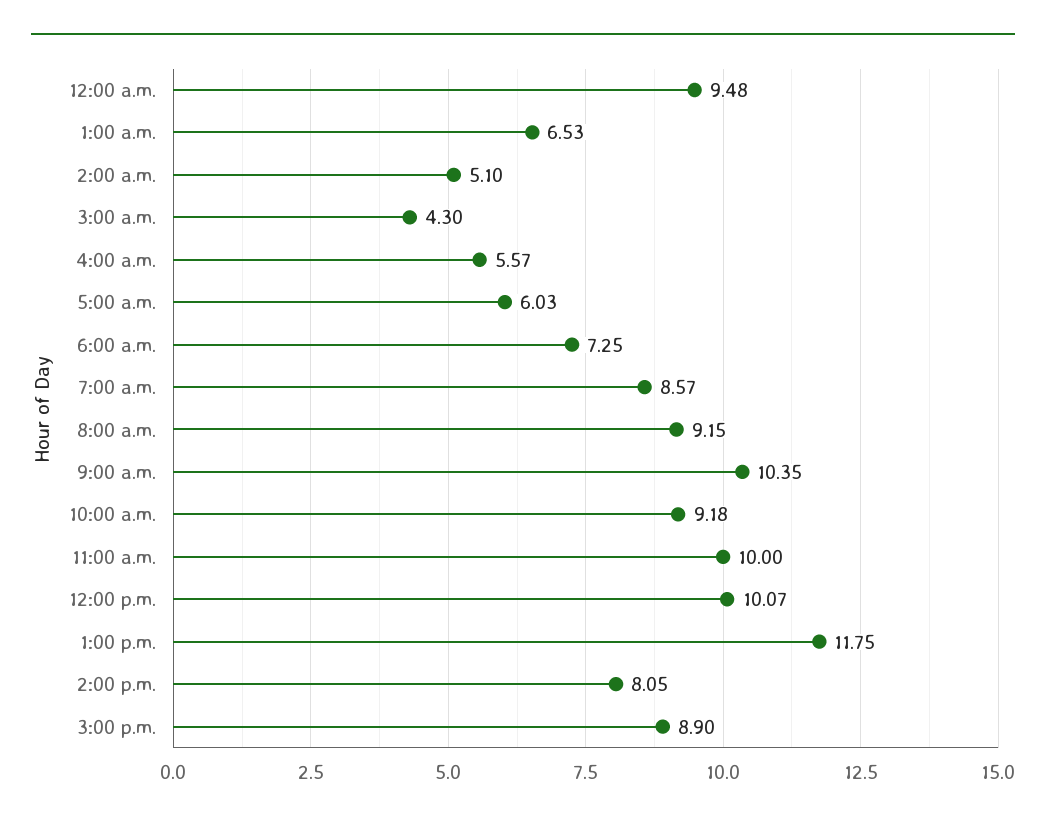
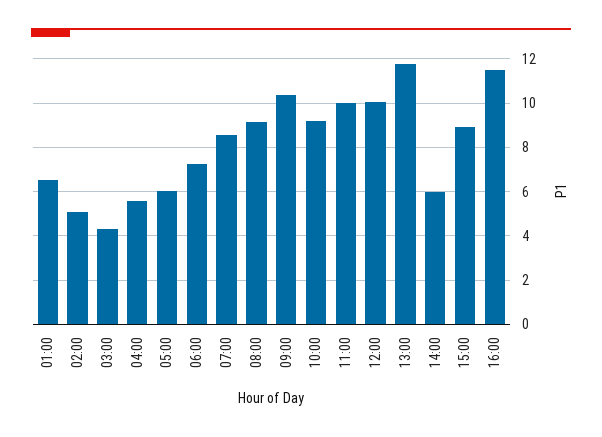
12:00 a.m.: 9.48 -> none
2:00 p.m.: 8.05 -> 6
16:00: none -> 11.5

